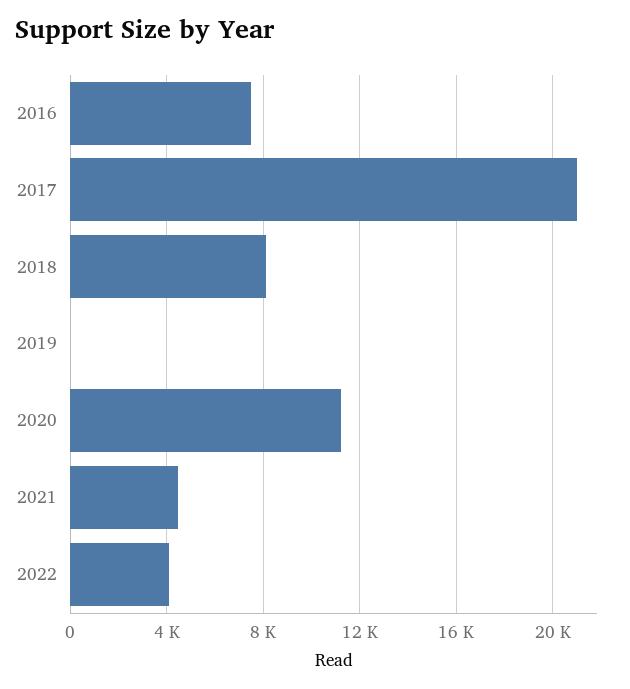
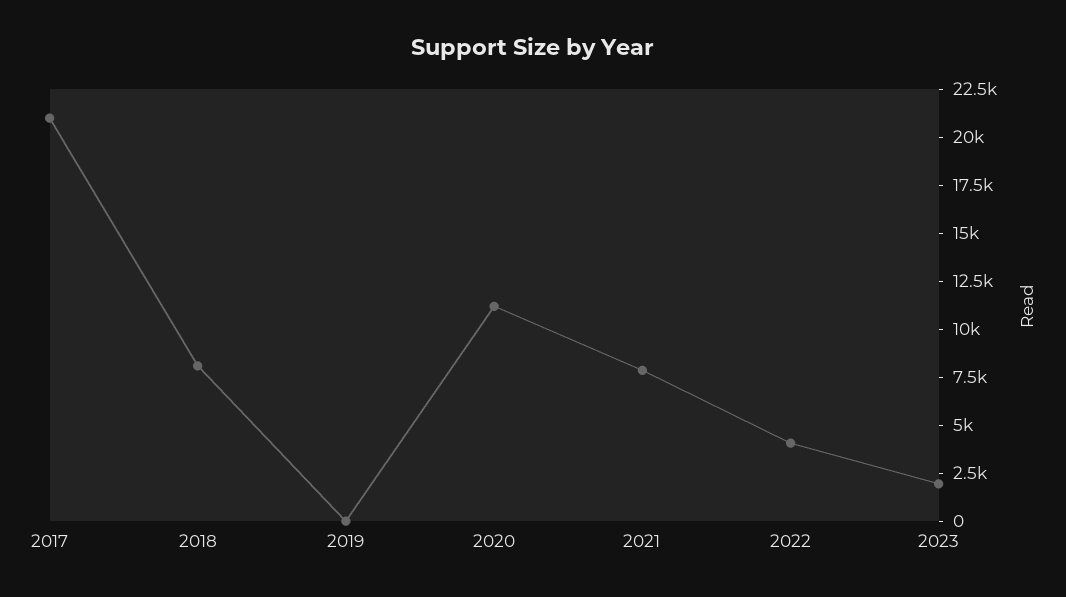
2016: 7500 -> none
2021: 4500 -> 8000
2023: none -> 2000

